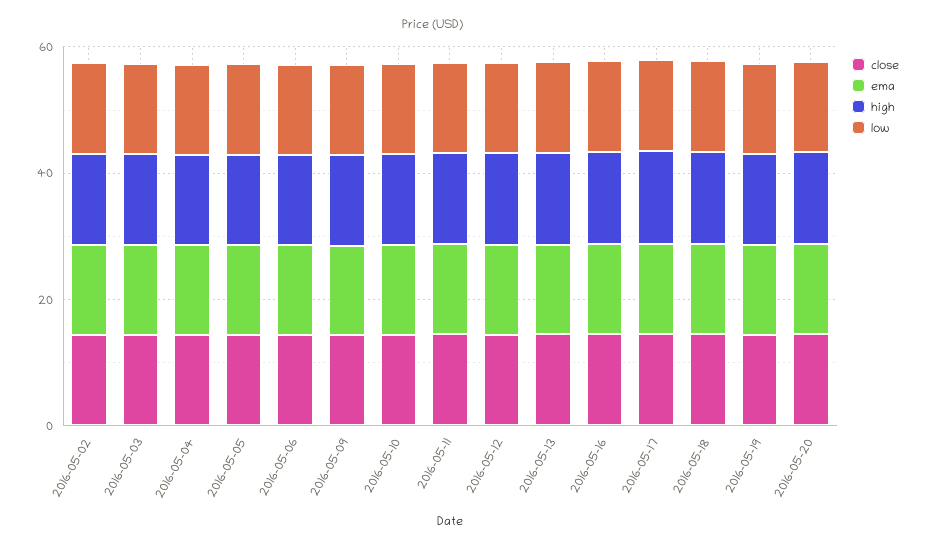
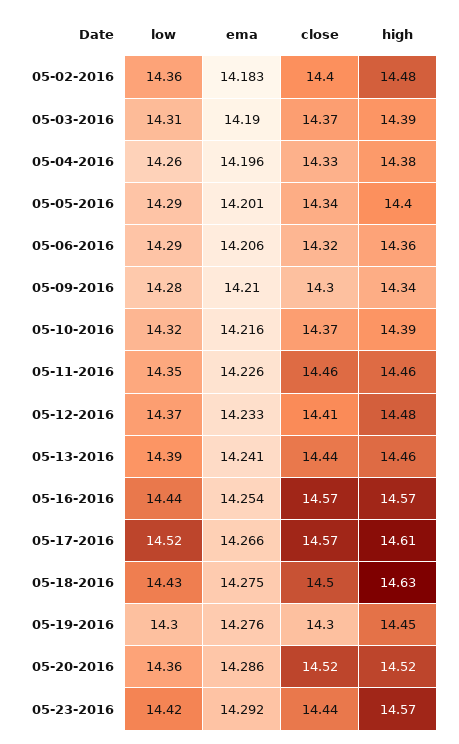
low, 05-23-2016: none -> 14.42
ema, 05-23-2016: none -> 14.292
close, 05-23-2016: none -> 14.44
high, 05-23-2016: none -> 14.57

